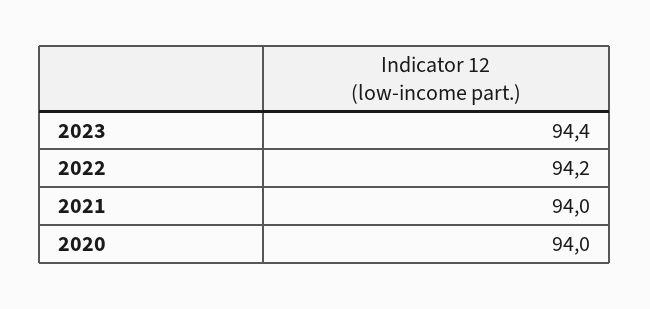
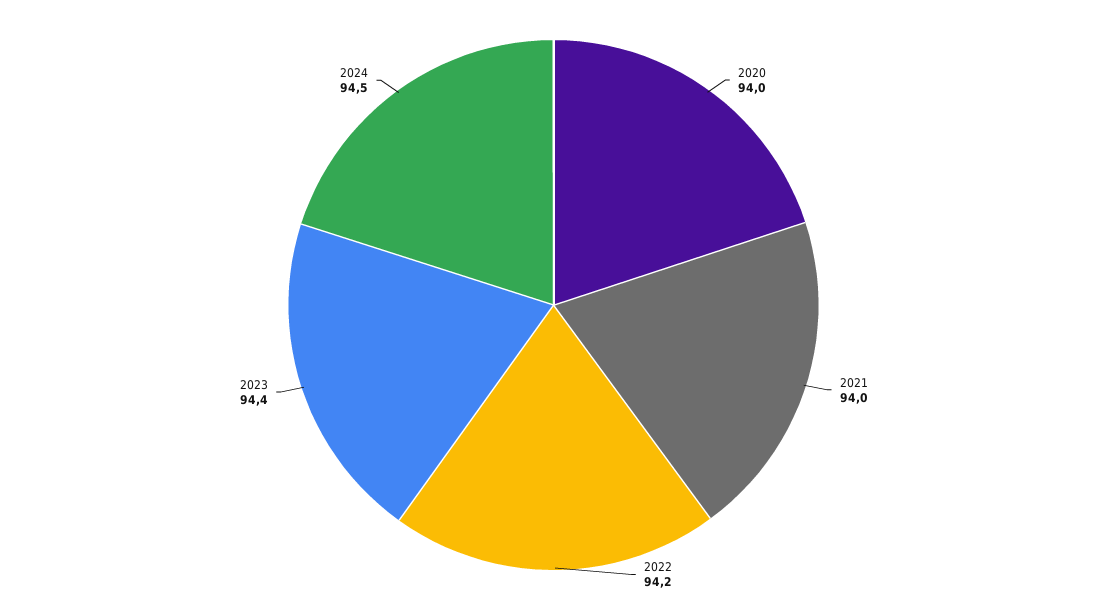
2024: none -> 94.5

